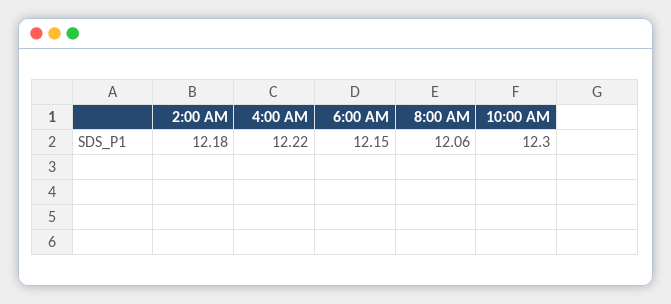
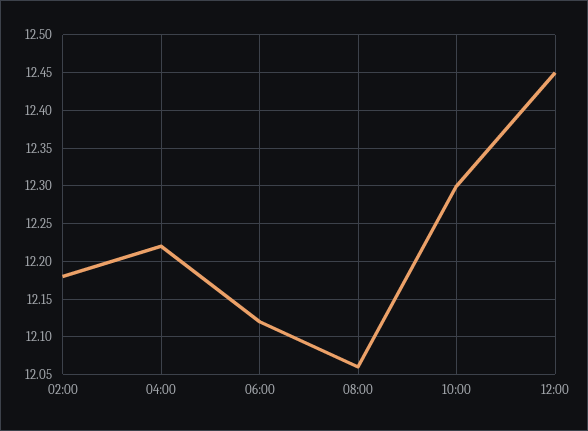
6:00 AM: 12.15 -> 12.12
12:00: none -> 12.45

